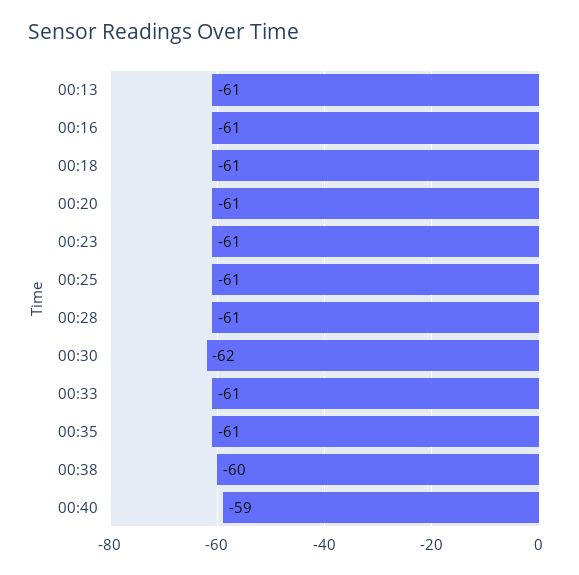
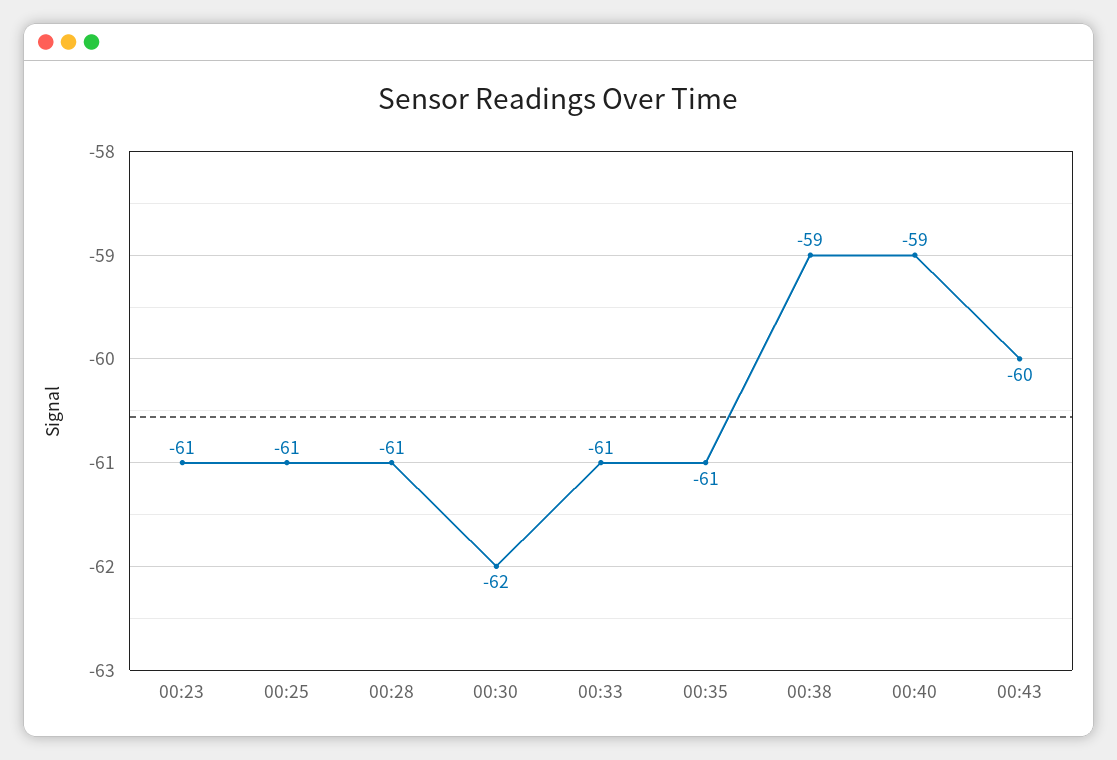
00:13: -61 -> none
00:16: -61 -> none
00:18: -61 -> none
00:20: -61 -> none
00:38: -60 -> -59
00:43: none -> -60

